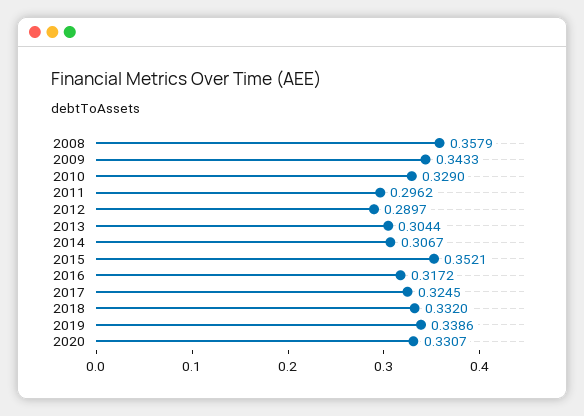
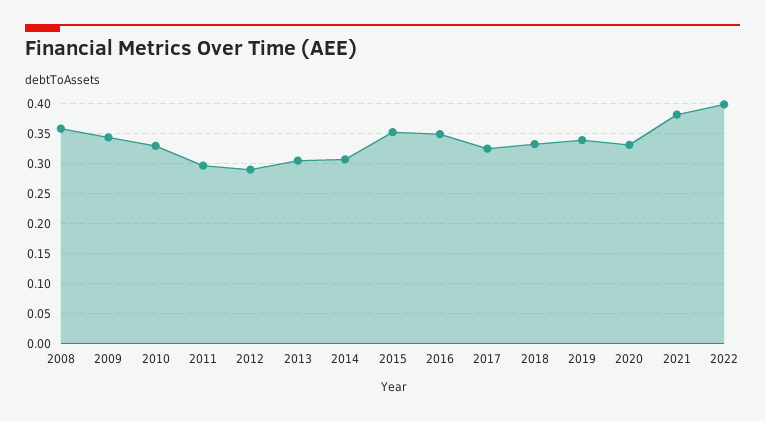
2016: 0.3172 -> 0.35
2021: none -> 0.38
2022: none -> 0.4

